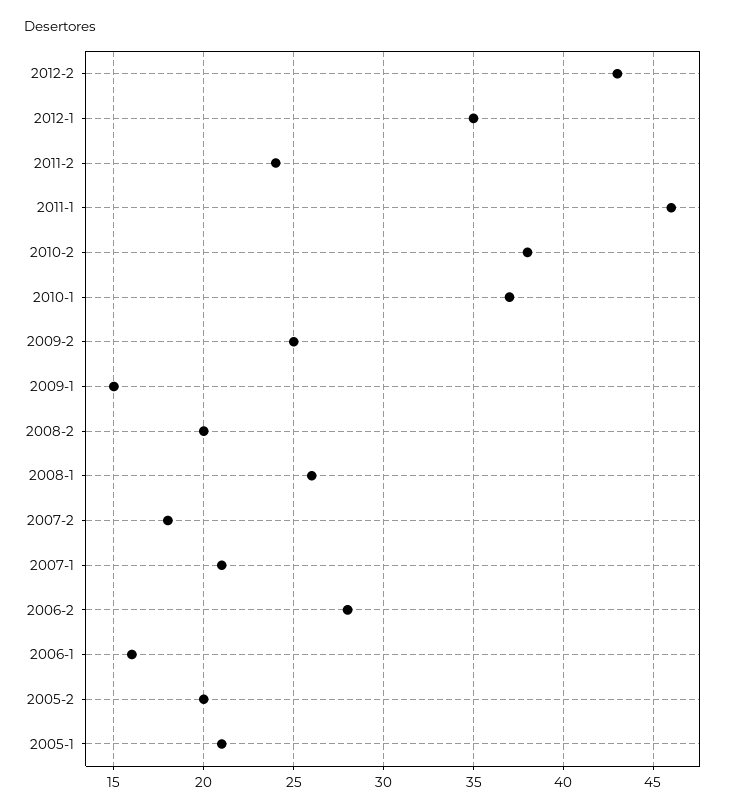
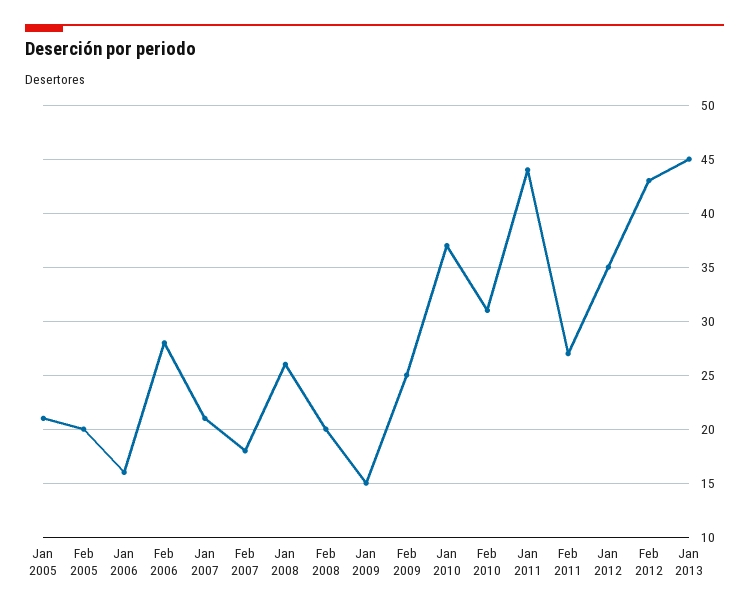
2011-2: 24 -> 27
2011-1: 46 -> 44
2010-2: 38 -> 31
Jan 2013: none -> 45

